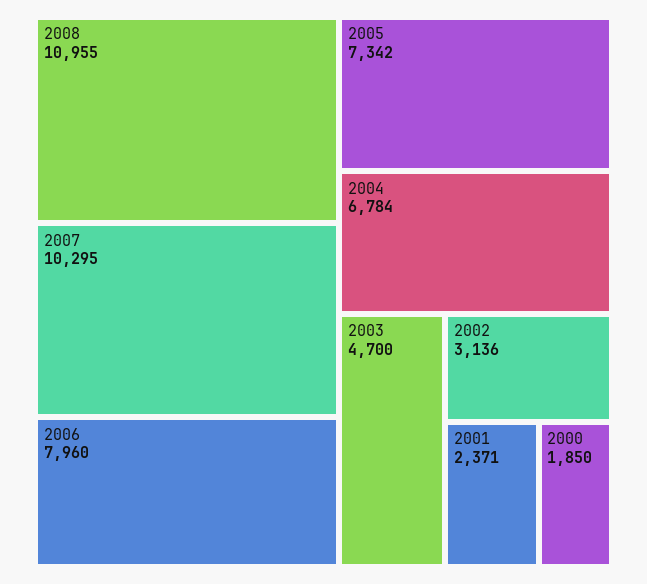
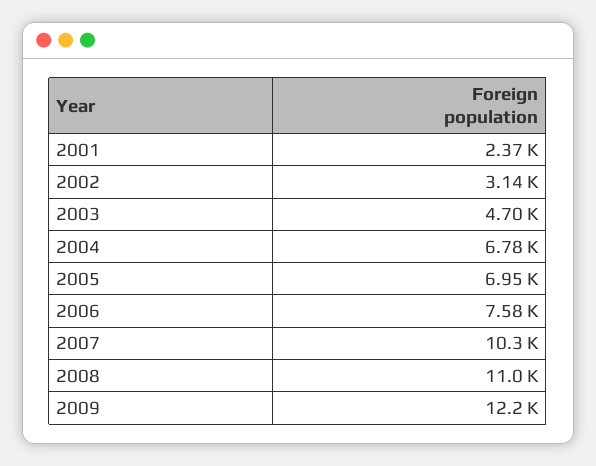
2006: 7960 -> 7580
2005: 7342 -> 6950
2000: 1850 -> none
2009: none -> 12200

